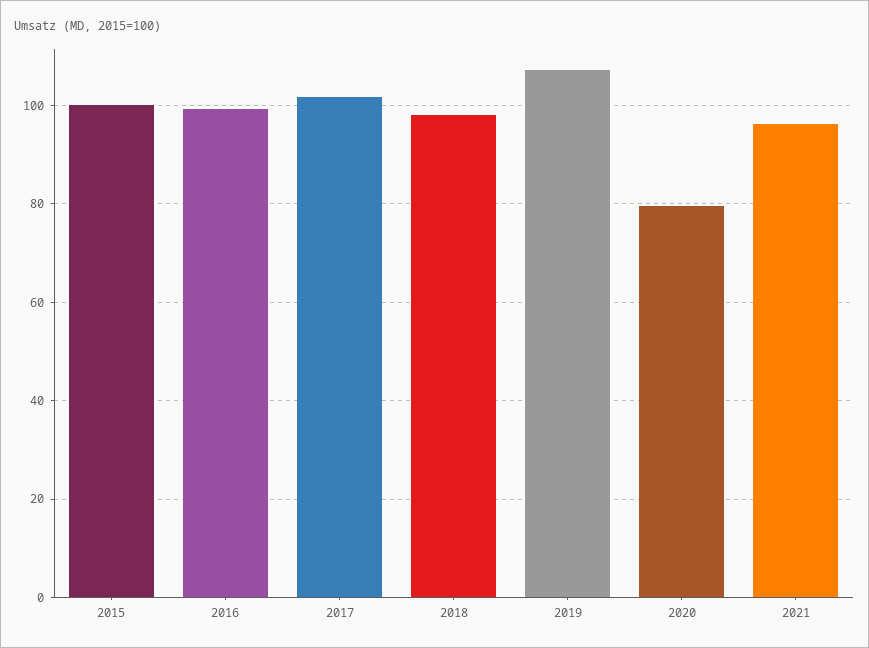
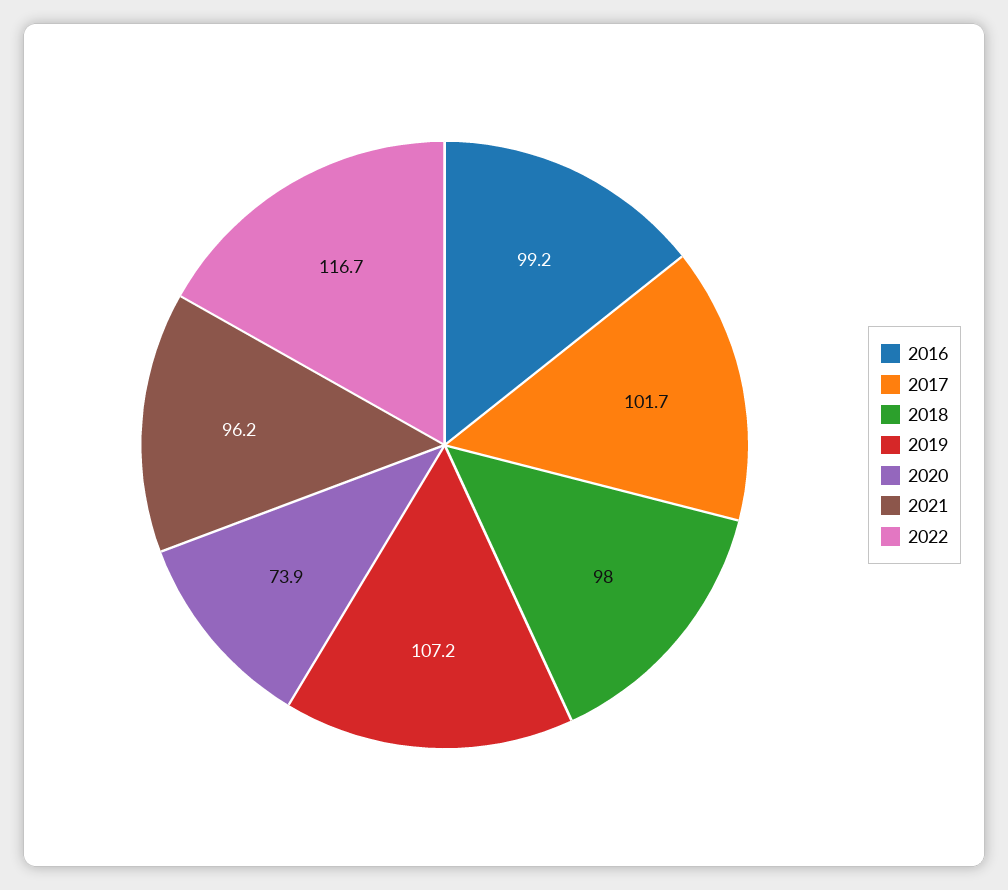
2015: 100 -> none
2020: 80 -> 73.9
2022: none -> 116.7

